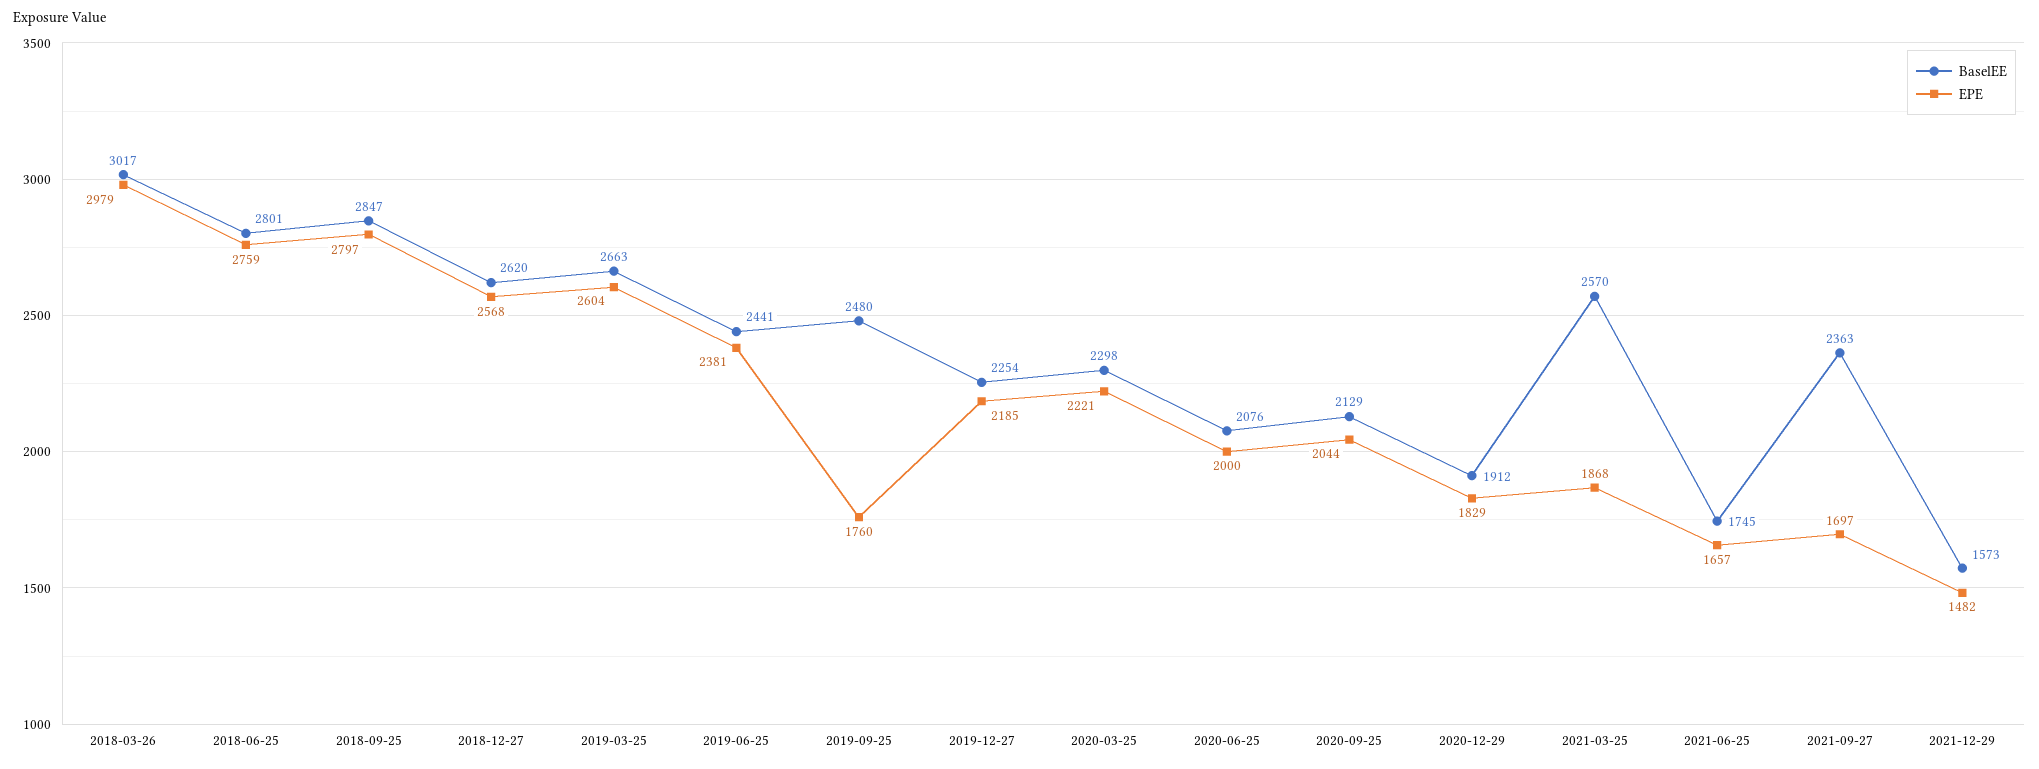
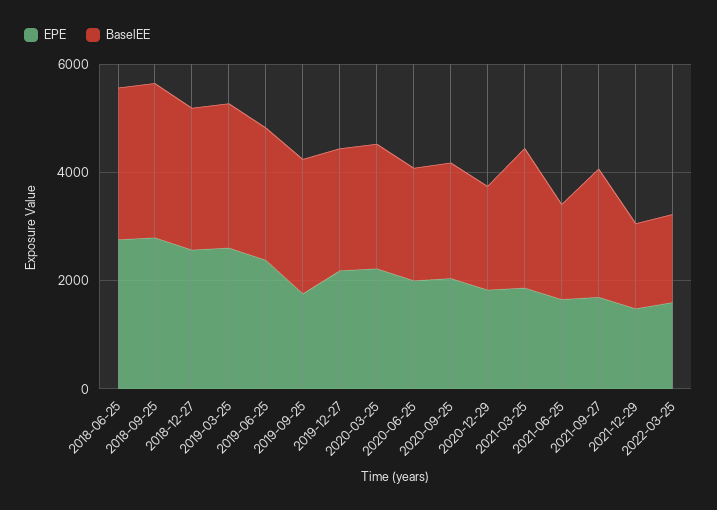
BaselEE, 2018-03-26: 3017 -> none
EPE, 2018-03-26: 2979 -> none
EPE, 2022-03-25: none -> 1500
BaselEE, 2022-03-25: none -> 1500

